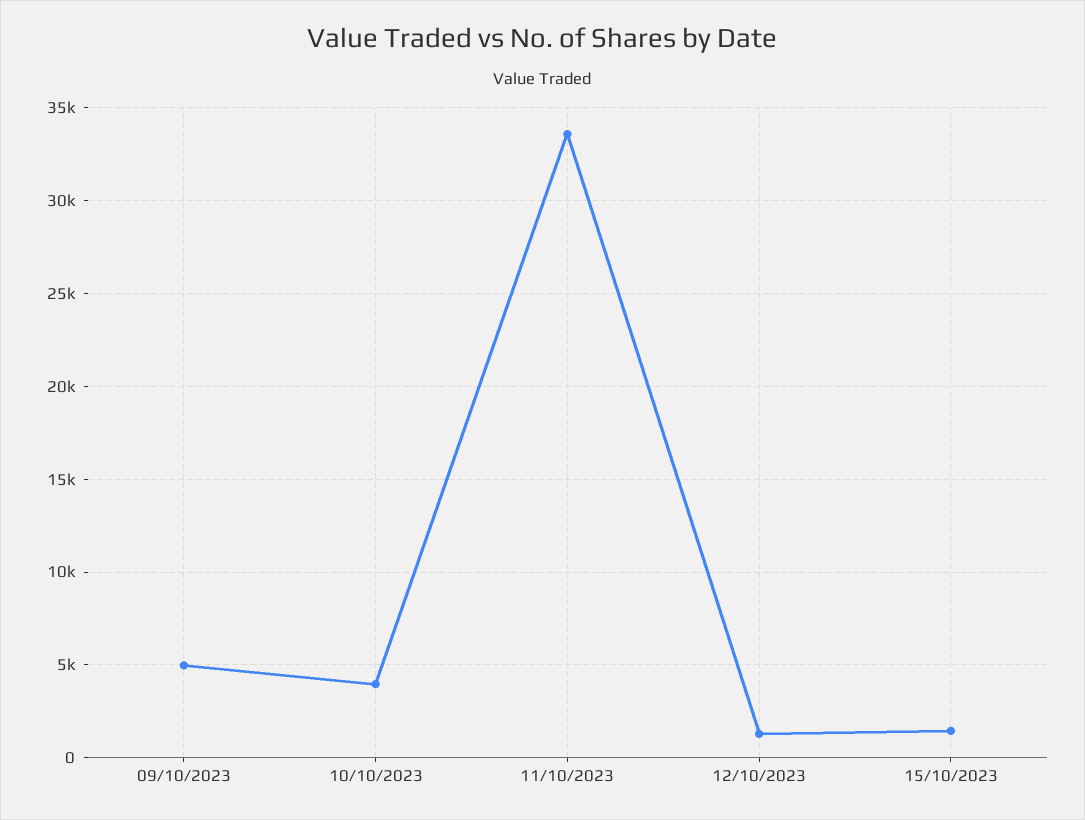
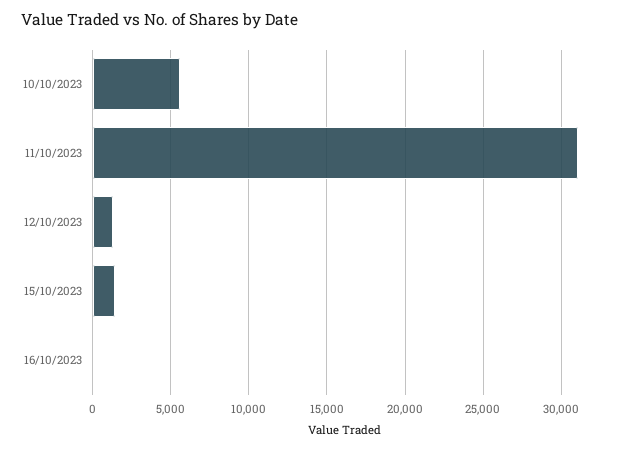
09/10/2023: 5000 -> none
10/10/2023: 4000 -> 5500
11/10/2023: 33500 -> 31000
16/10/2023: none -> 0

